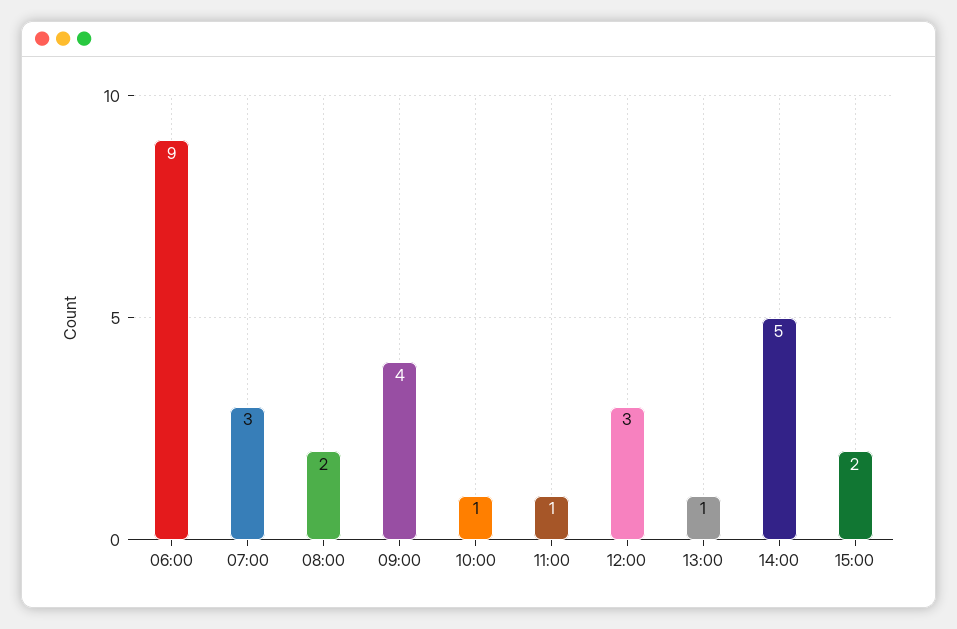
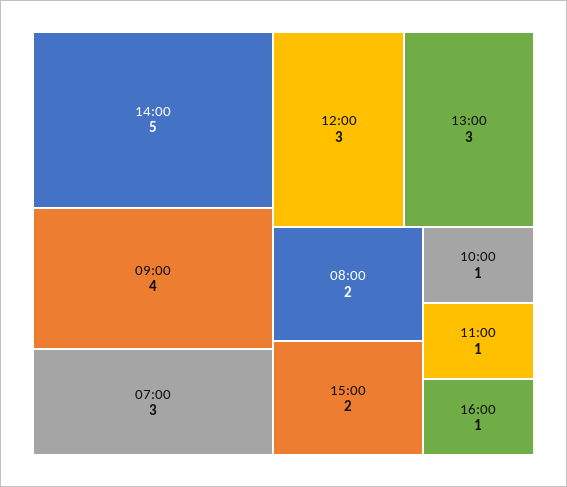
06:00: 9 -> none
13:00: 1 -> 3
16:00: none -> 1

